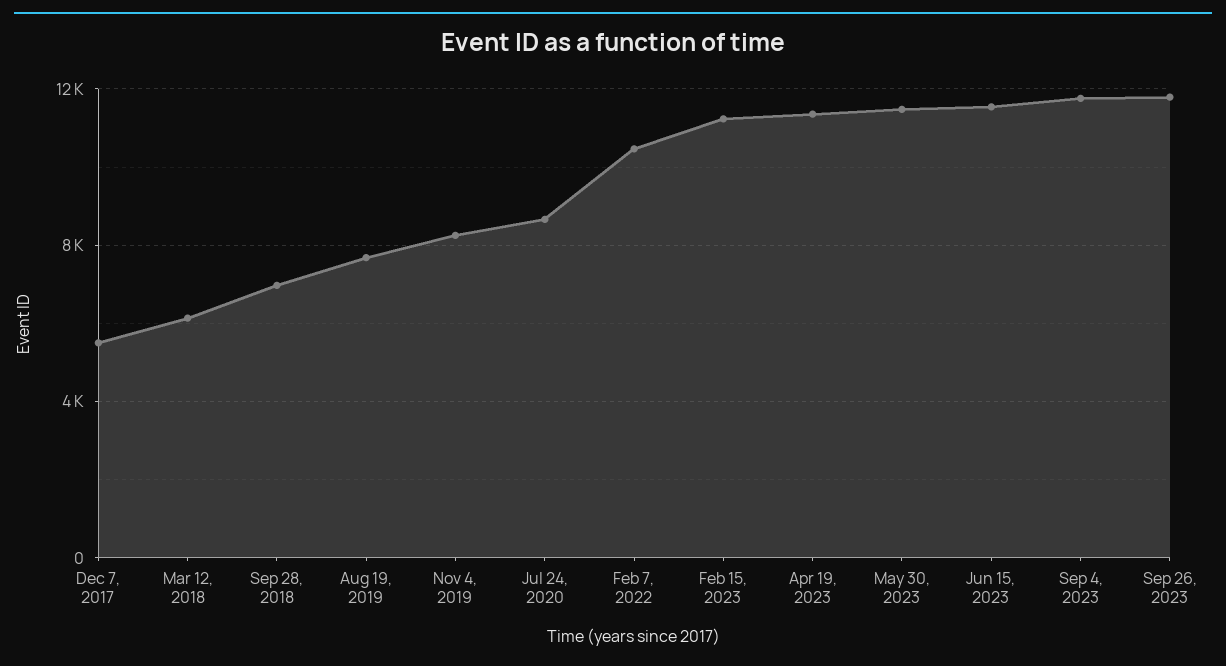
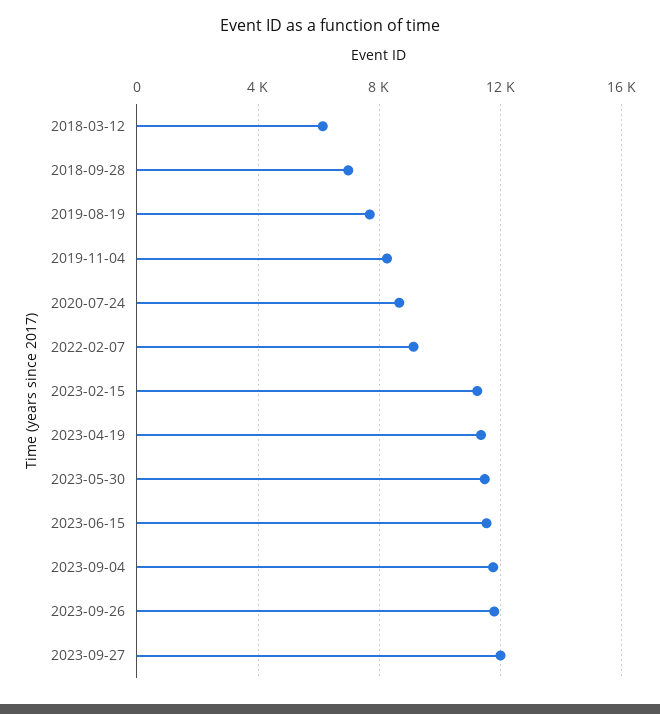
Dec 7, 2017: 5500 -> none
Feb 7, 2022: 10500 -> 9000
2023-09-27: none -> 12000

